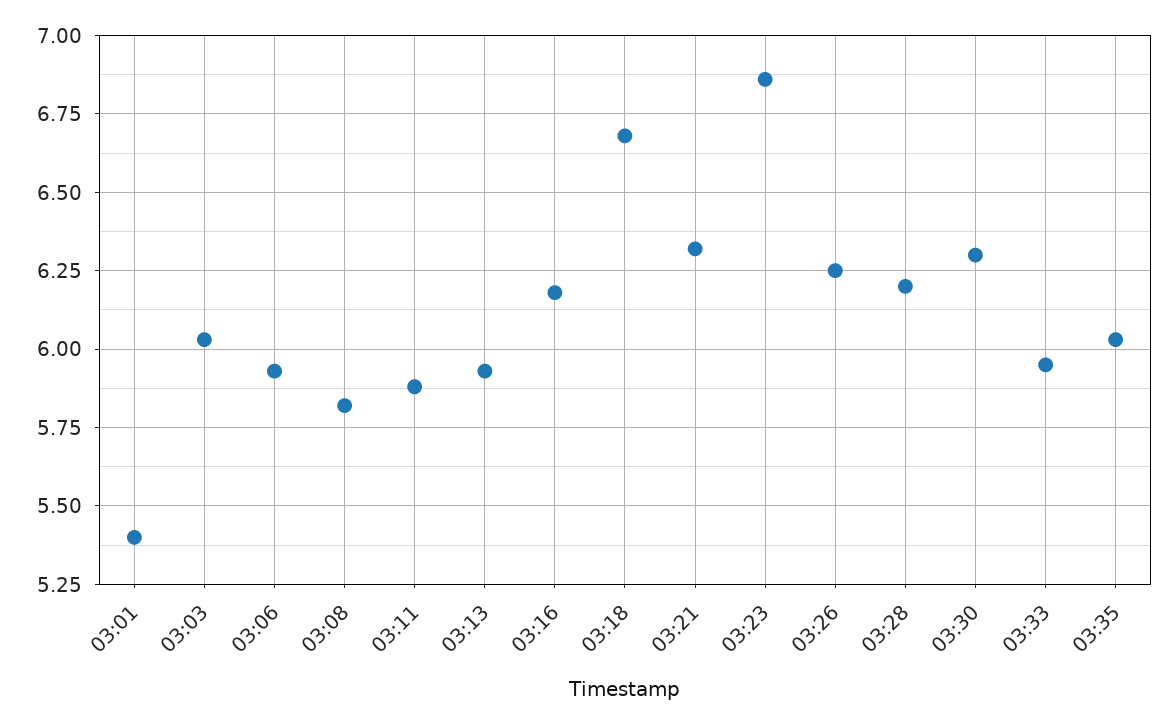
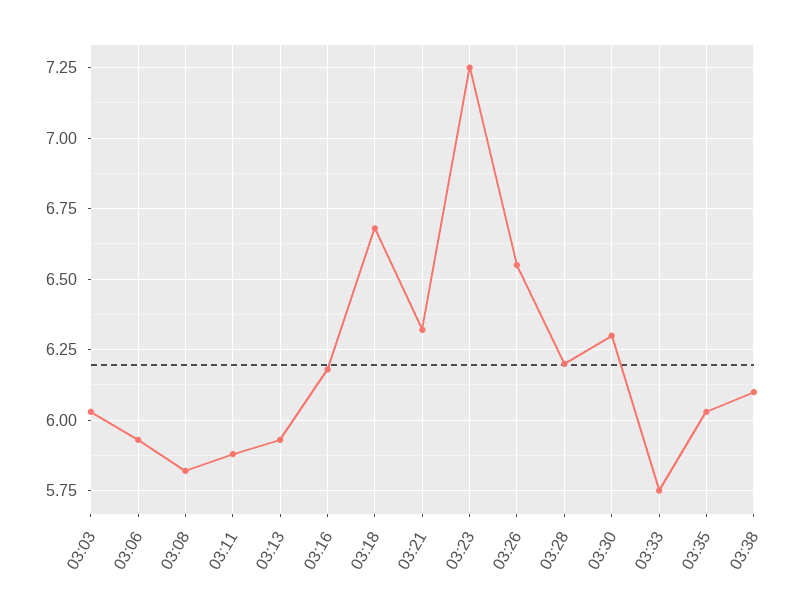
03:01: 5.4 -> none
03:23: 6.85 -> 7.25
03:26: 6.25 -> 6.55
03:33: 5.95 -> 5.75
03:38: none -> 6.1

